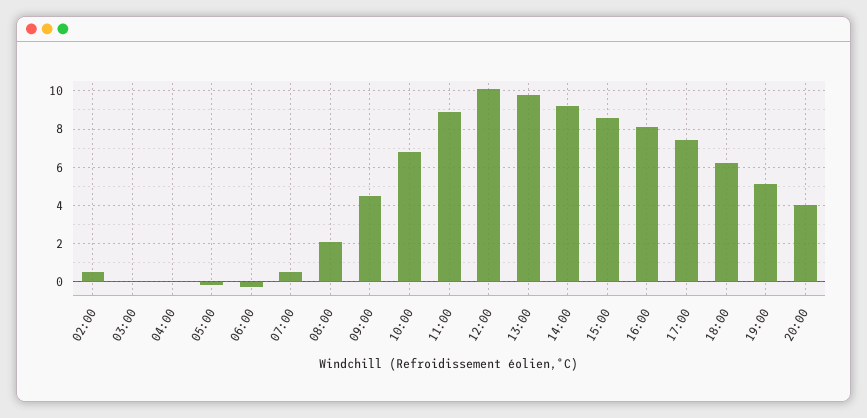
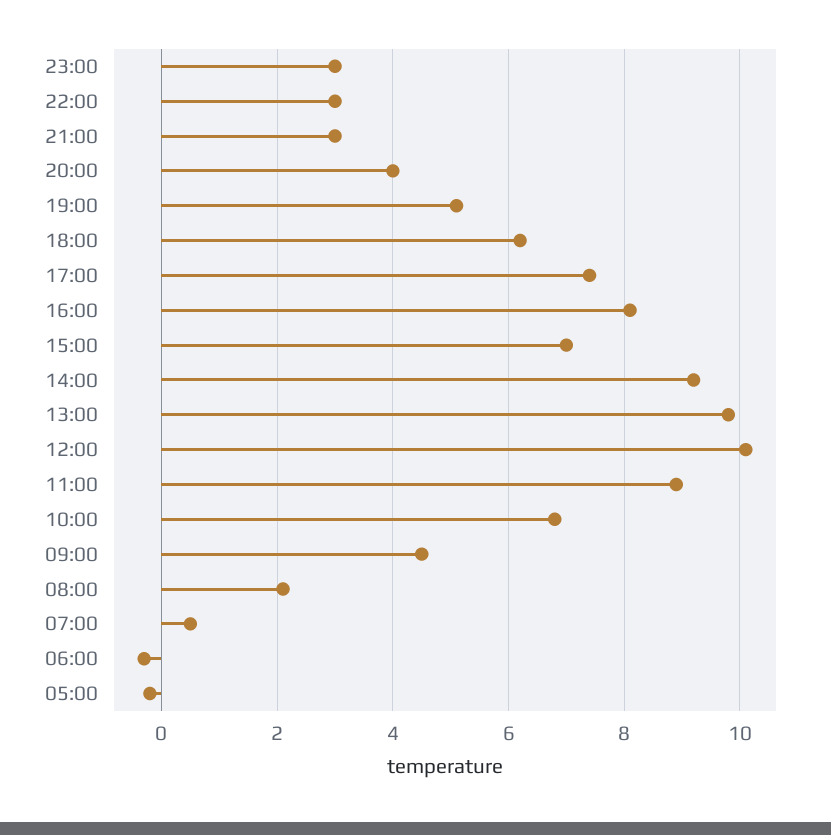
02:00: 0.5 -> none
03:00: 0 -> none
04:00: 0 -> none
15:00: 8.5 -> 7
23:00: none -> 3
22:00: none -> 3
21:00: none -> 3

